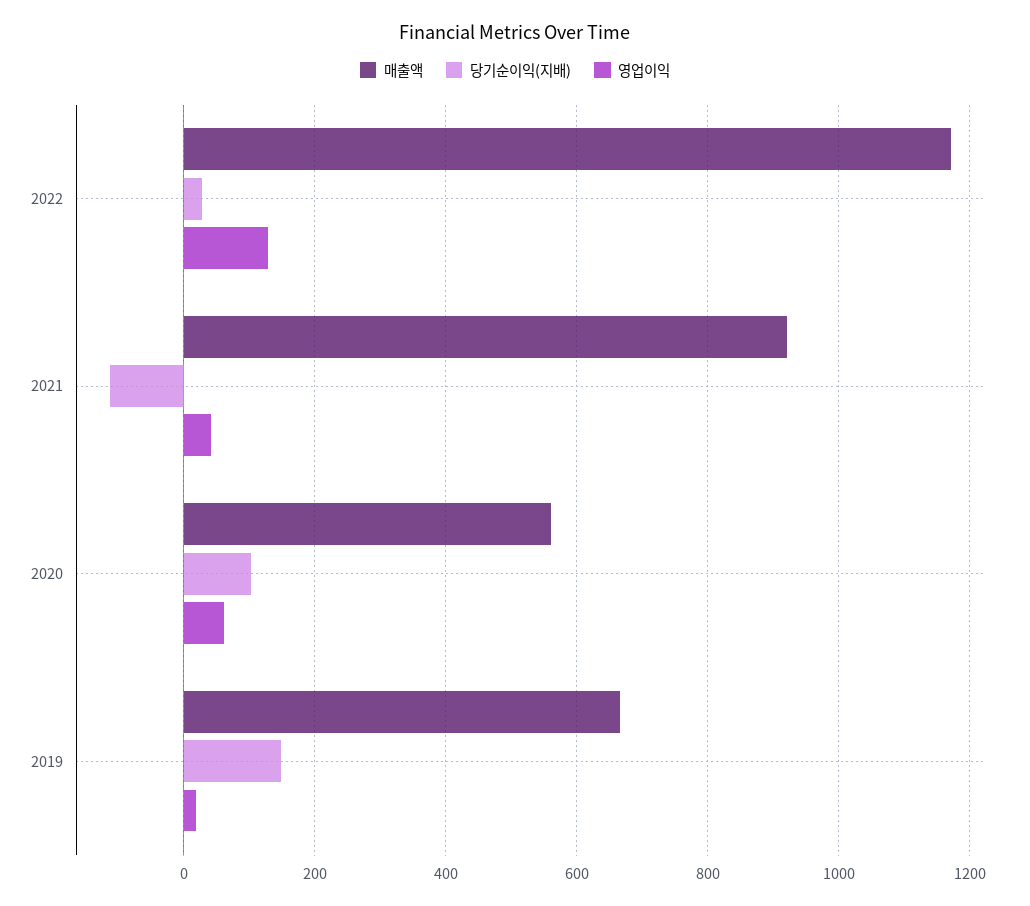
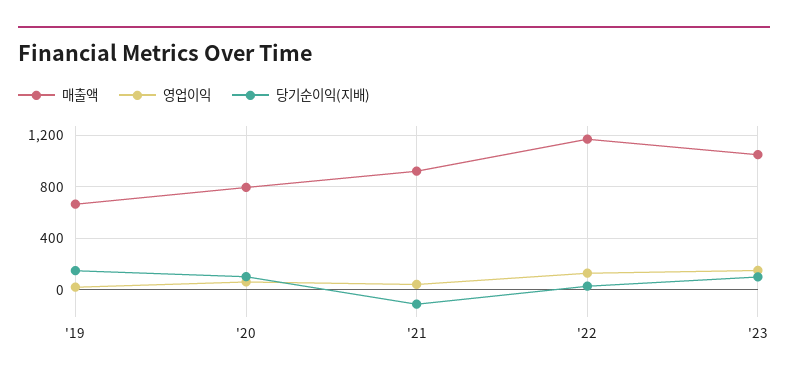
매출액, 2020: 560 -> 800
매출액, '23: none -> 1050
영업이익, '23: none -> 150
당기순이익(지배), '23: none -> 100

